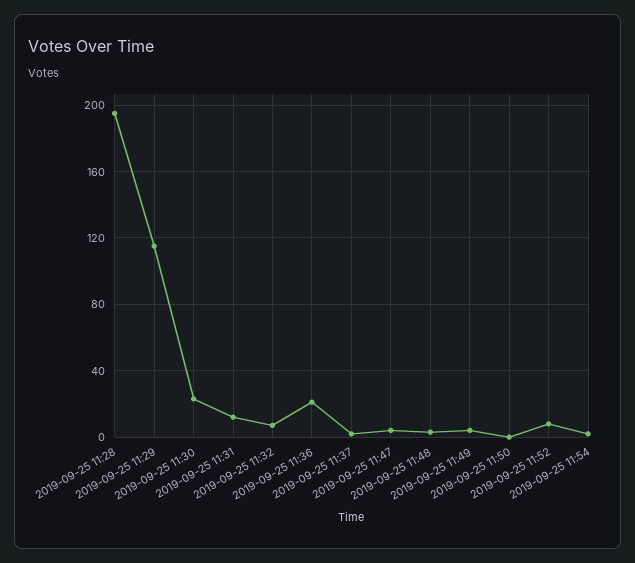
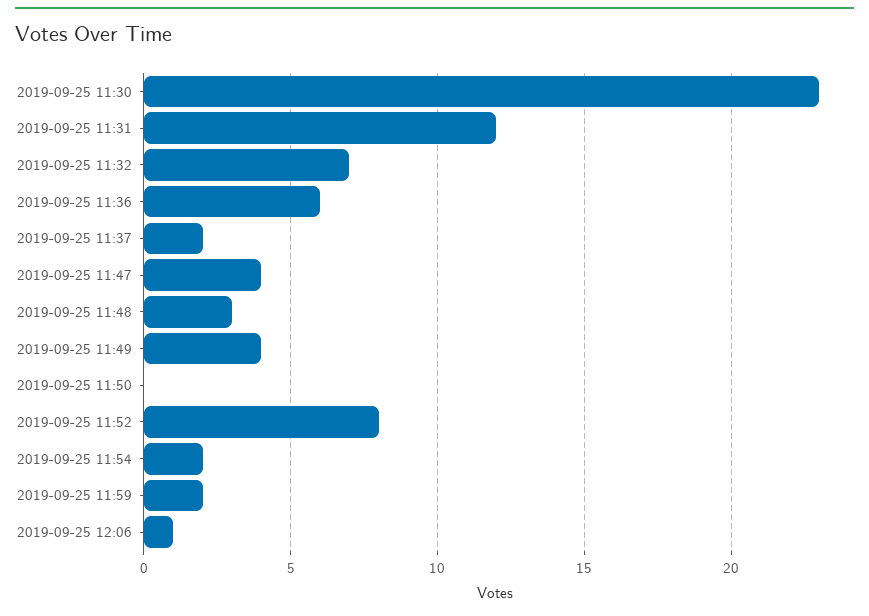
2019-09-25 11:28: 195 -> none
2019-09-25 11:29: 115 -> none
2019-09-25 11:36: 20 -> 6
2019-09-25 11:59: none -> 2
2019-09-25 12:06: none -> 1

